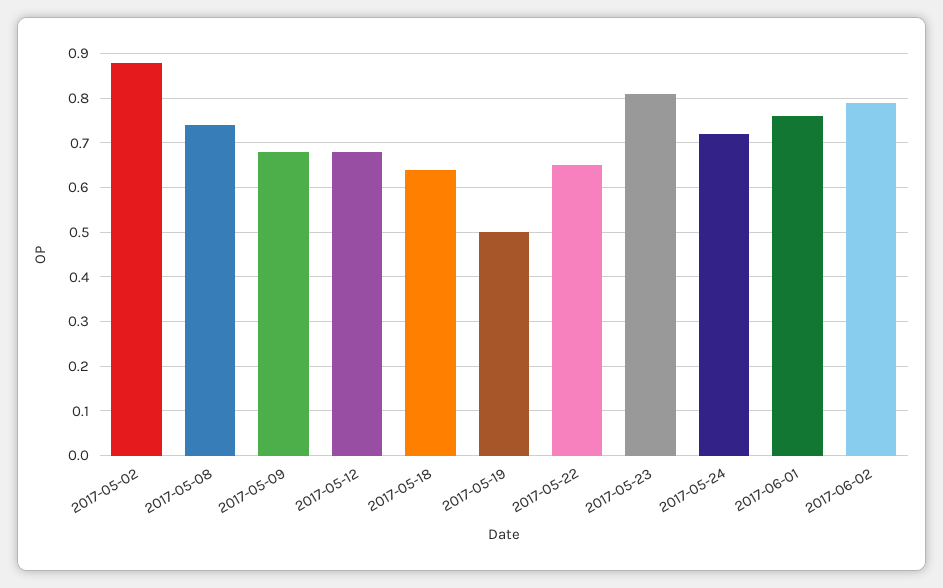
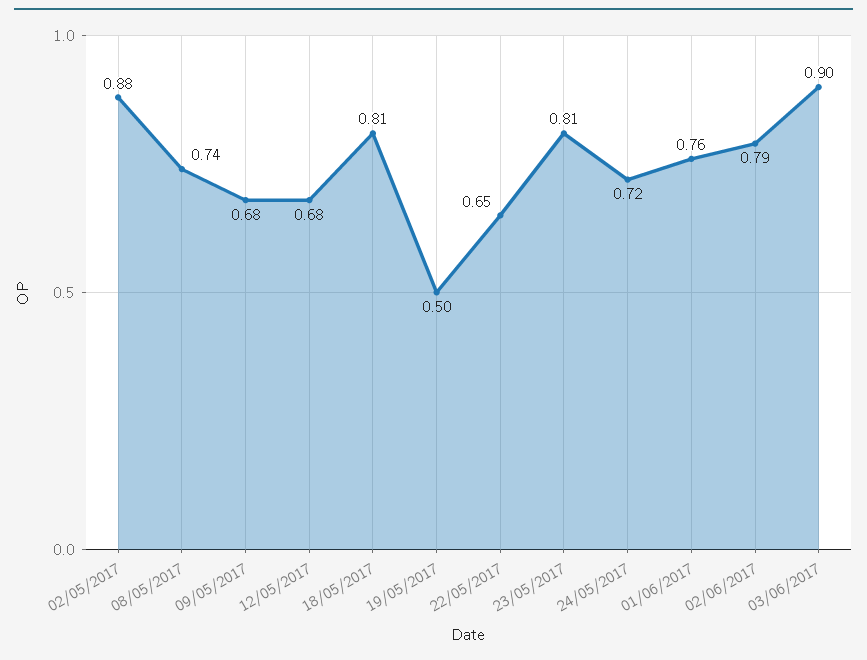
2017-05-18: 0.65 -> 0.81
03/06/2017: none -> 0.9

